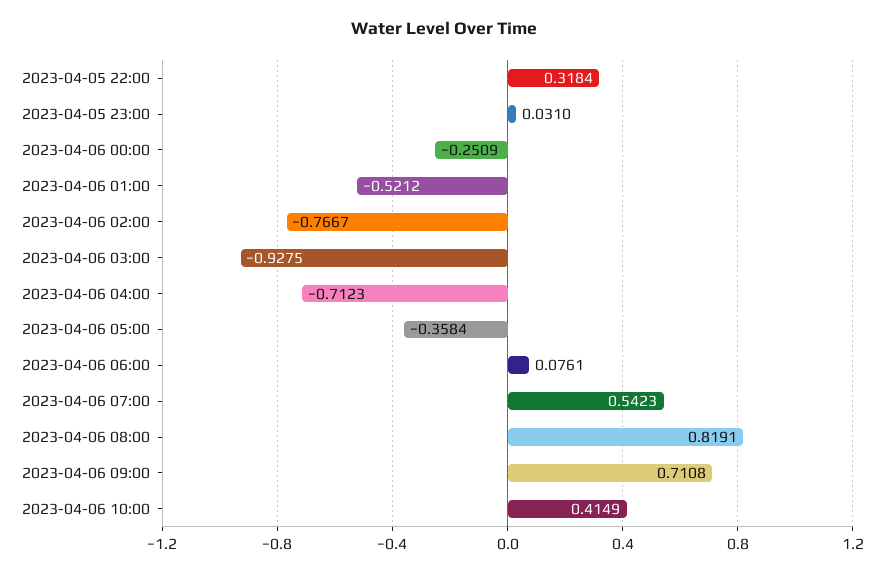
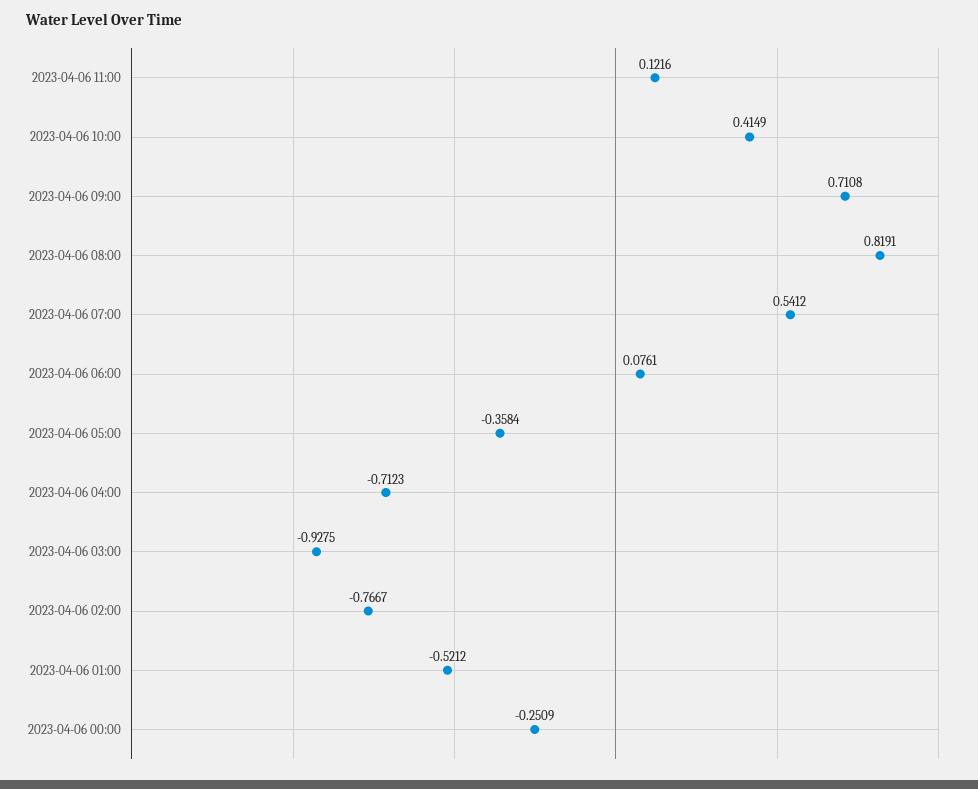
2023-04-05 22:00: 0.3184 -> none
2023-04-05 23:00: 0.031 -> none
2023-04-06 07:00: 0.5423 -> 0.5412
2023-04-06 11:00: none -> 0.1216

